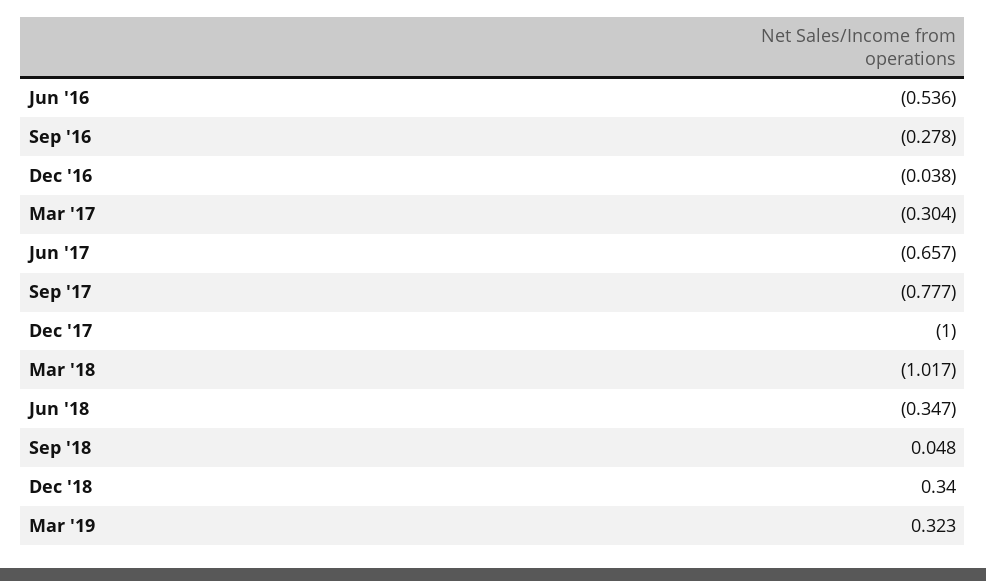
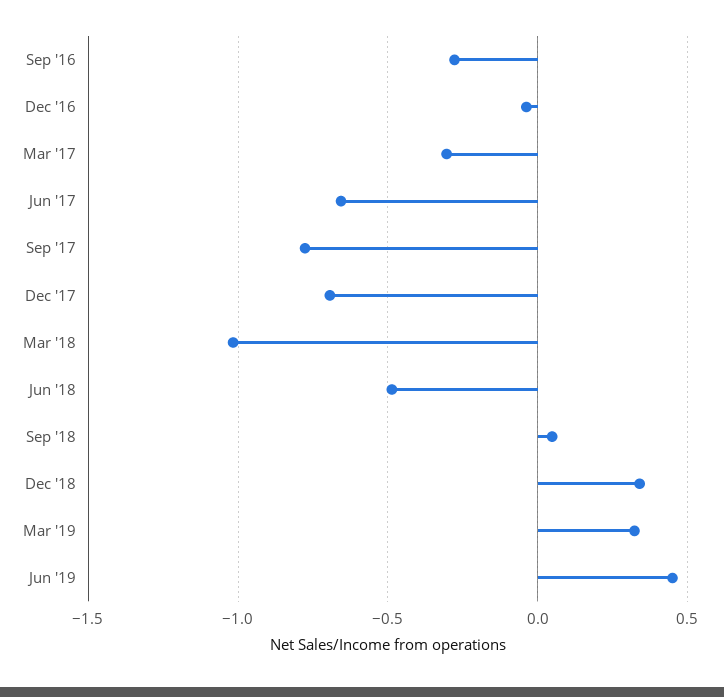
Jun '16: -0.536 -> none
Dec '17: -1 -> -0.7
Jun '18: -0.347 -> -0.5
Jun '19: none -> 0.45

